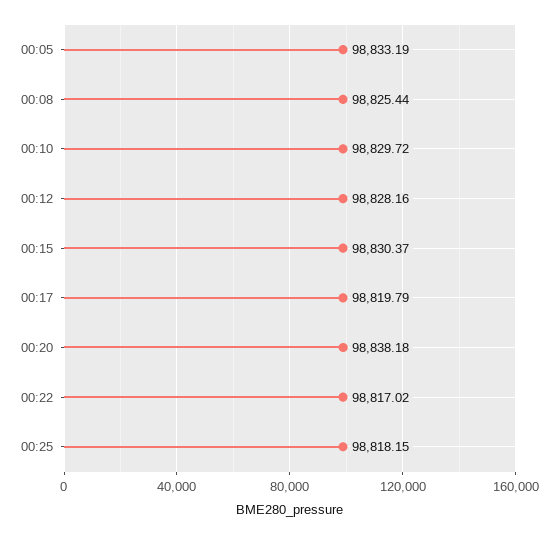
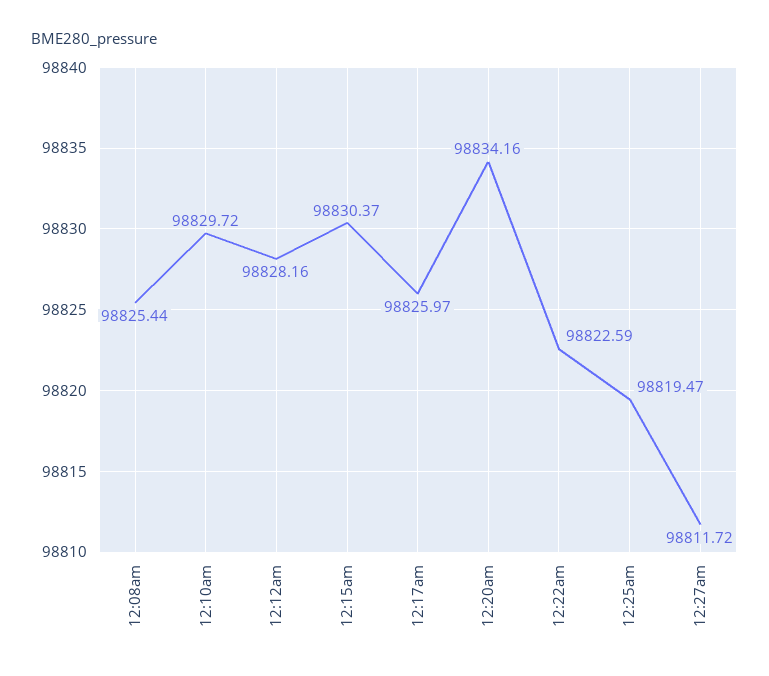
00:05: 98833.19 -> none
00:17: 98819.79 -> 98825.97
00:20: 98838.18 -> 98834.16
00:22: 98817.02 -> 98822.59
00:25: 98818.15 -> 98819.47
12:27am: none -> 98811.72

